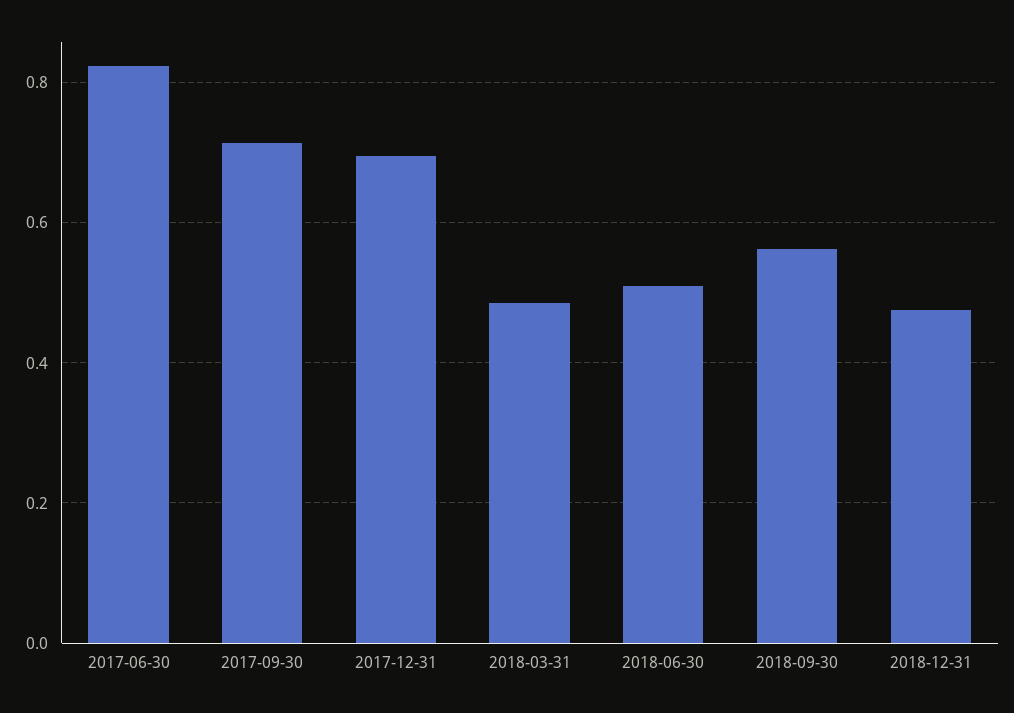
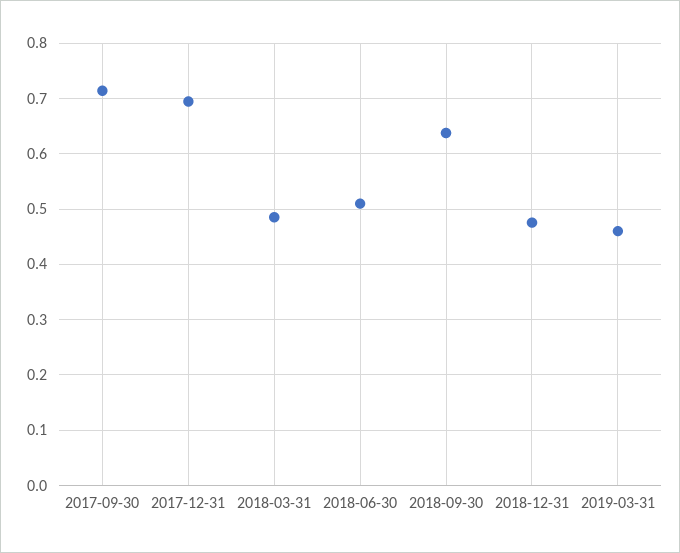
2017-06-30: 0.82 -> none
2018-09-30: 0.56 -> 0.64
2019-03-31: none -> 0.46

